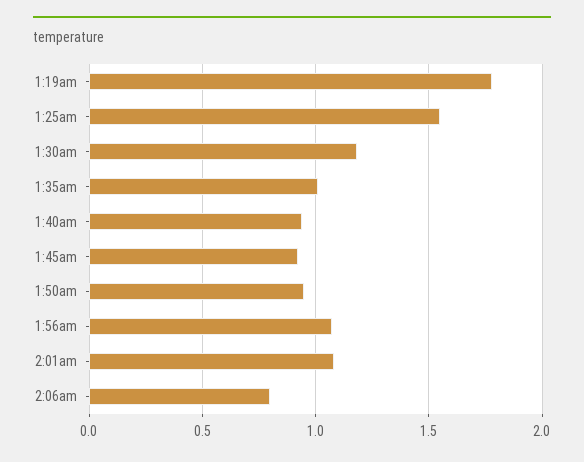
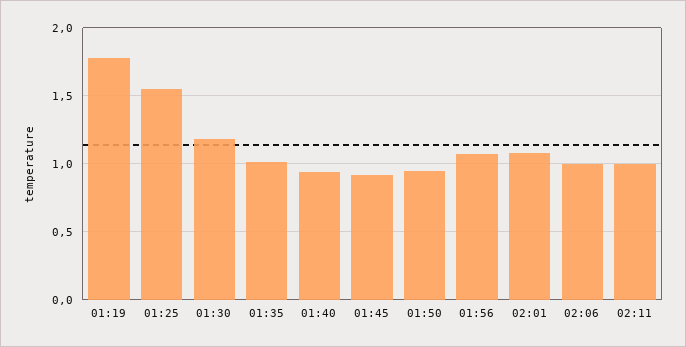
2:06am: 0.8 -> 1
02:11: none -> 1

